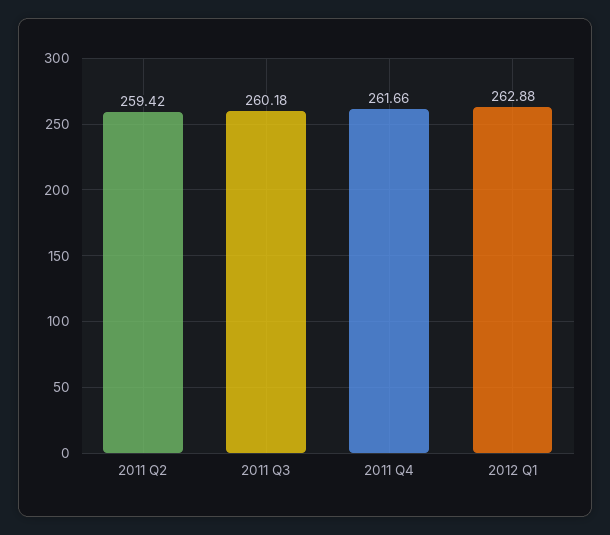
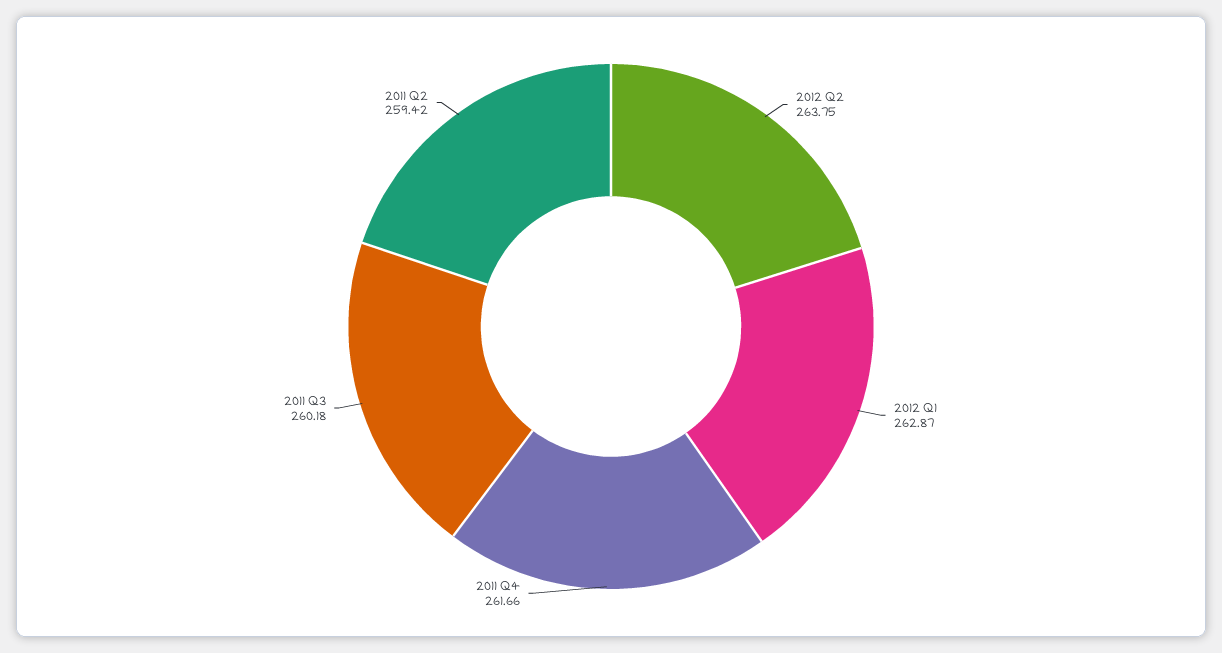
2012 Q1: 262.88 -> 262.87
2012 Q2: none -> 263.75

